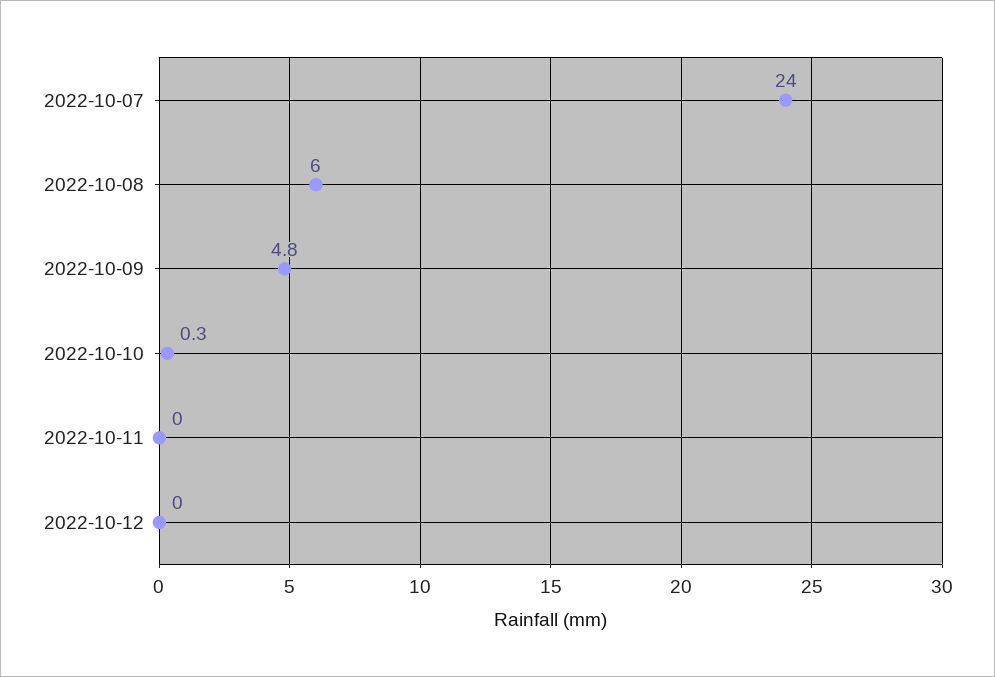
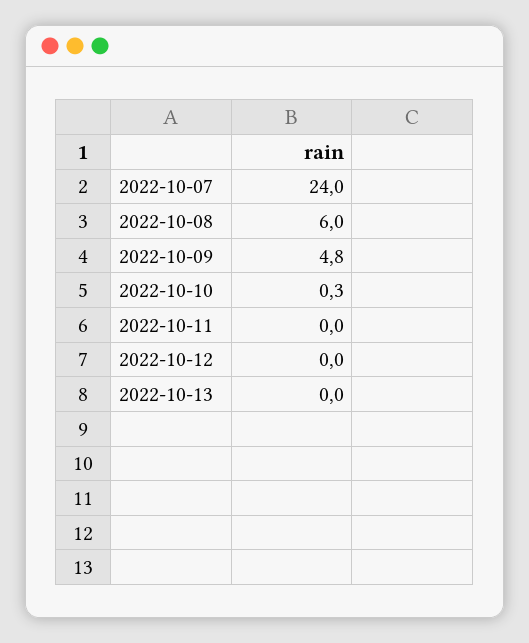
2022-10-13: none -> 0

